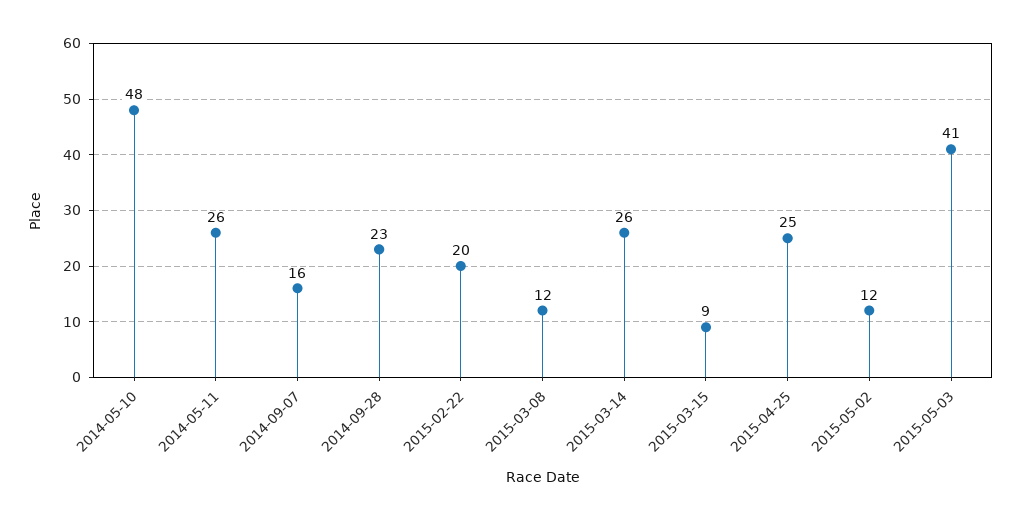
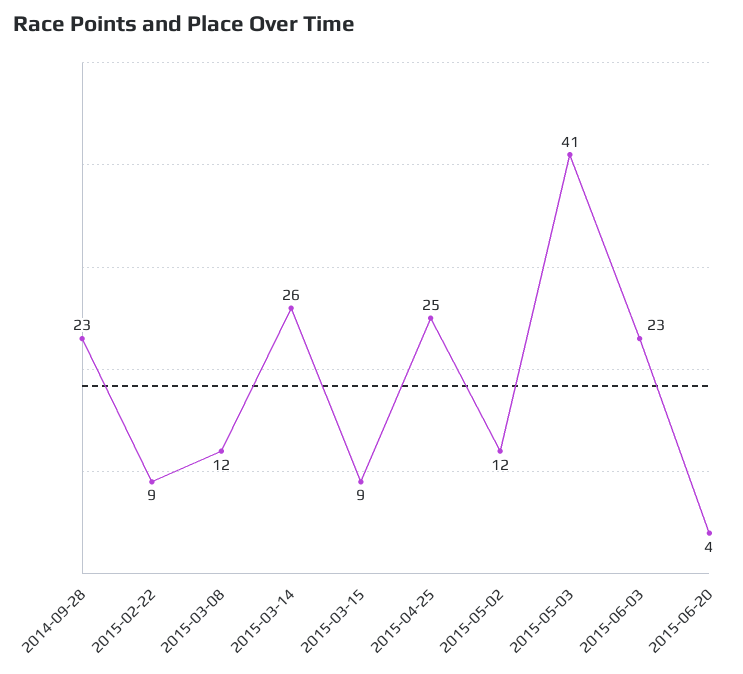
2014-05-10: 48 -> none
2014-05-11: 26 -> none
2014-09-07: 16 -> none
2015-02-22: 20 -> 9
2015-06-03: none -> 23
2015-06-20: none -> 4

